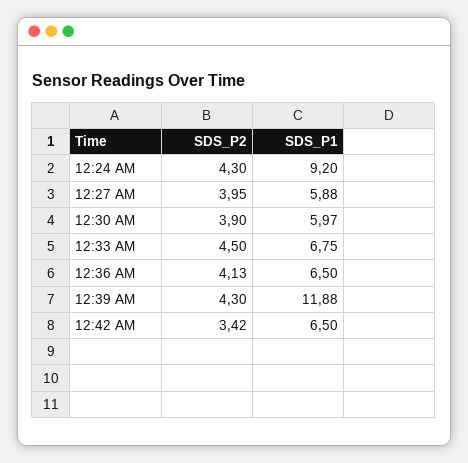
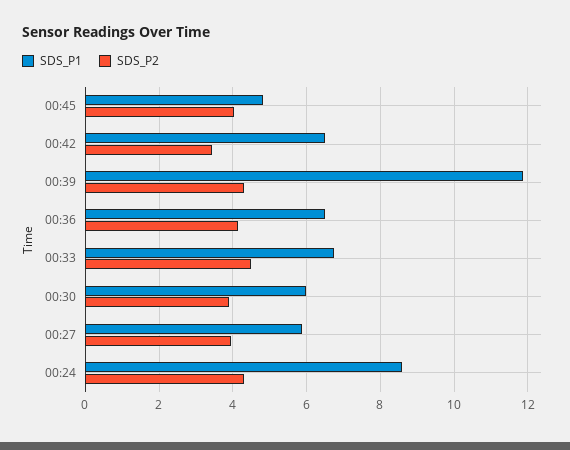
SDS_P1, 12:24 AM: 9.2 -> 8.6
SDS_P1, 00:45: none -> 4.8
SDS_P2, 00:45: none -> 4

